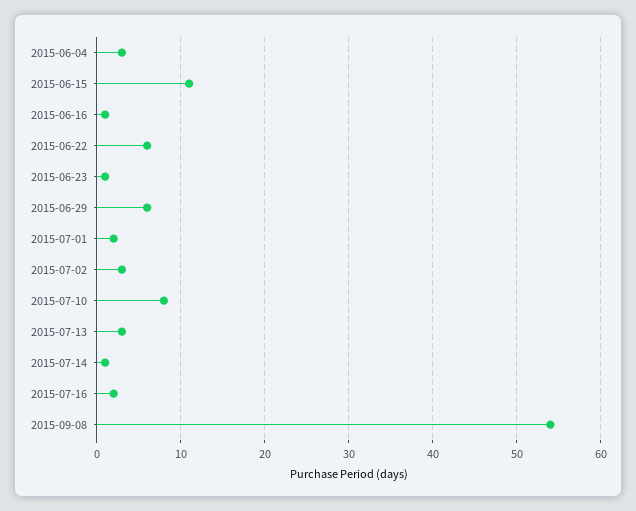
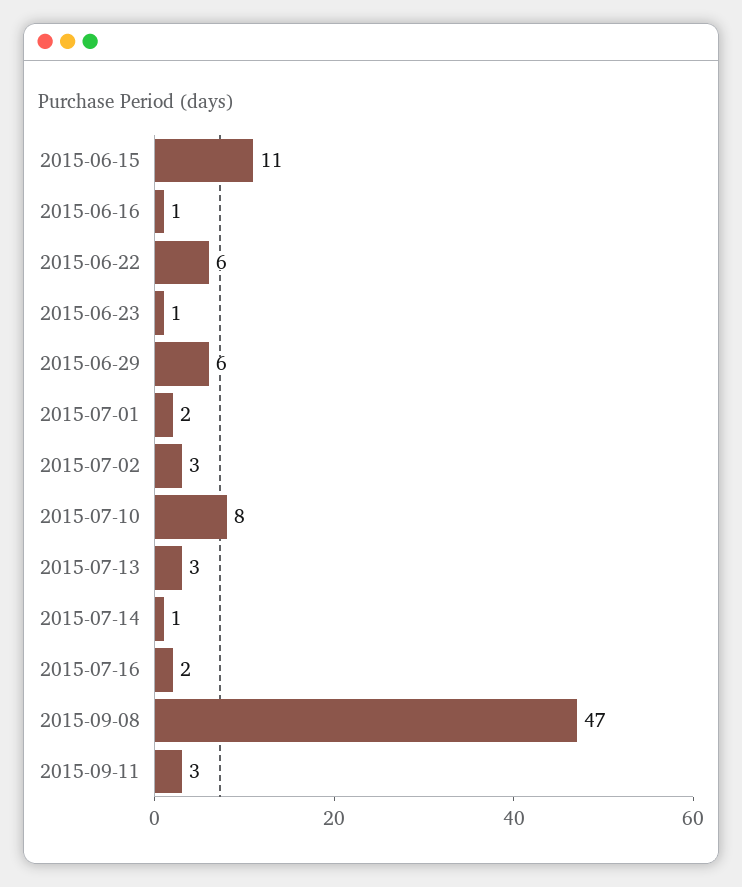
2015-06-04: 3 -> none
2015-09-08: 54 -> 47
2015-09-11: none -> 3

